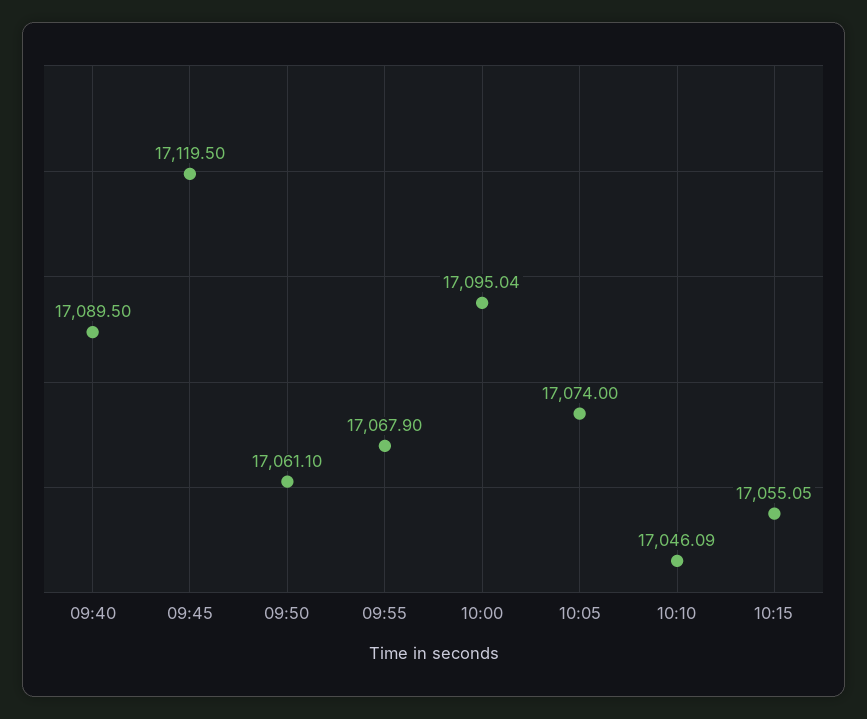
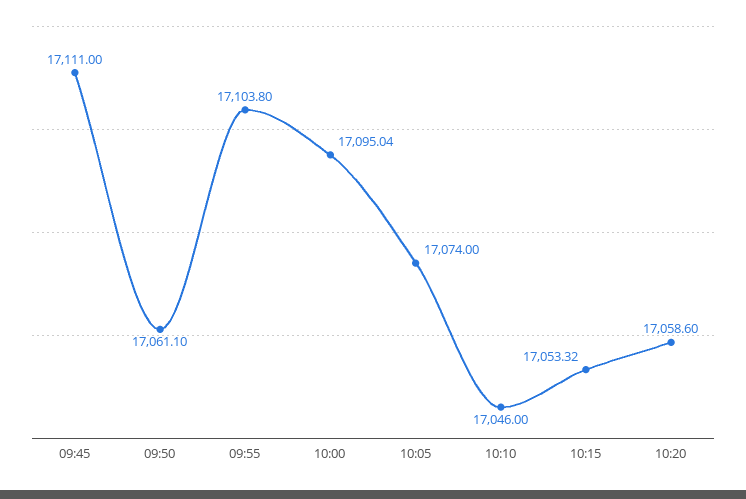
09:40: 17089.5 -> none
09:45: 17119.5 -> 17111
09:55: 17067.9 -> 17103.8
10:10: 17046.09 -> 17046
10:15: 17055.05 -> 17053.32
10:20: none -> 17058.6

